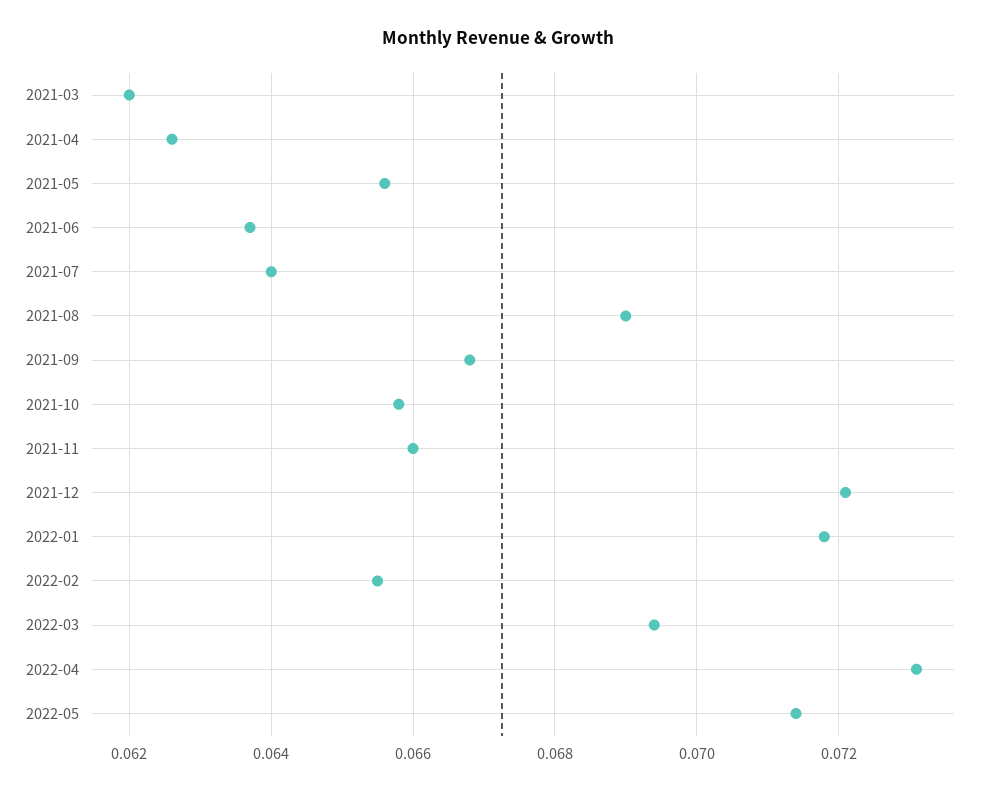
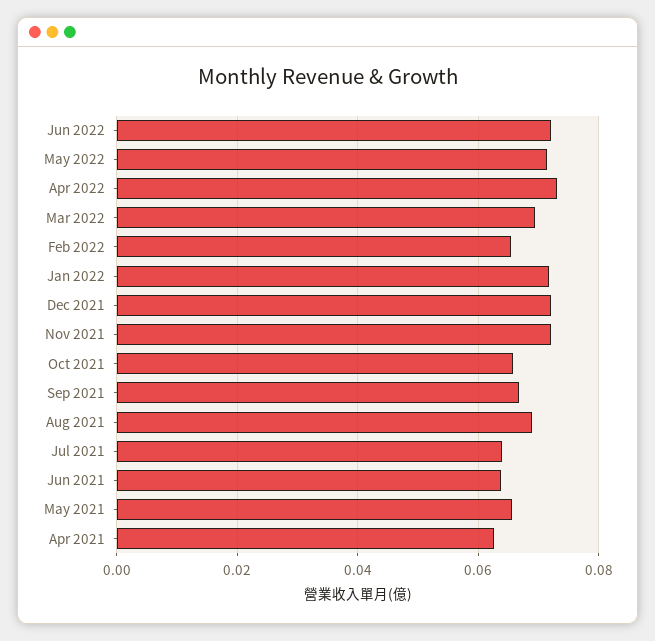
2021-03: 0.062 -> none
2021-11: 0.066 -> 0.072
Jun 2022: none -> 0.072

